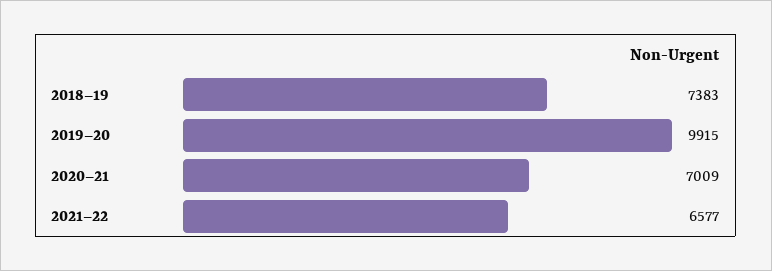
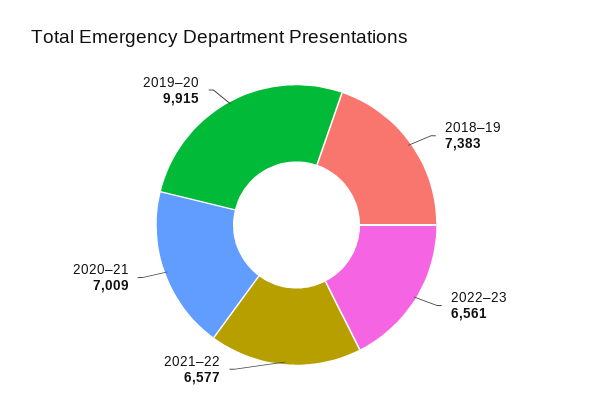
2022–23: none -> 6561

